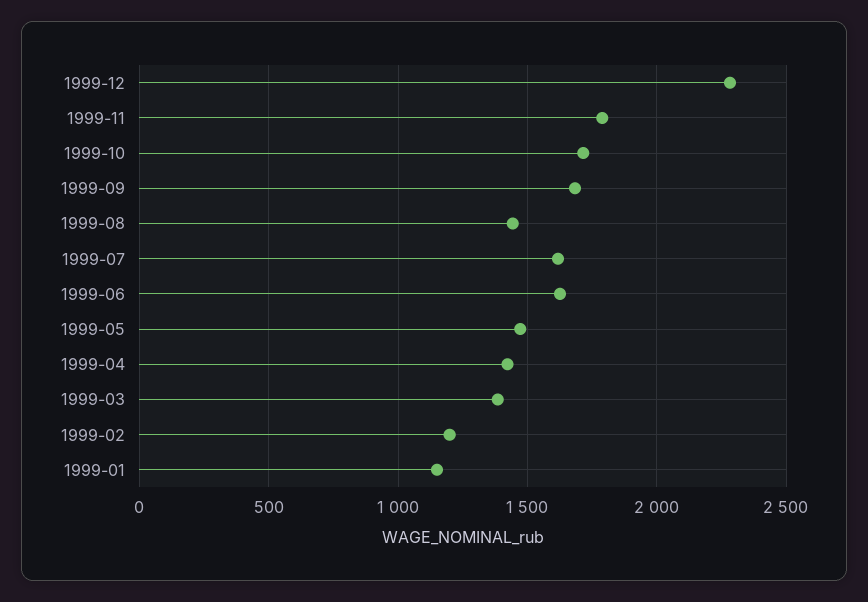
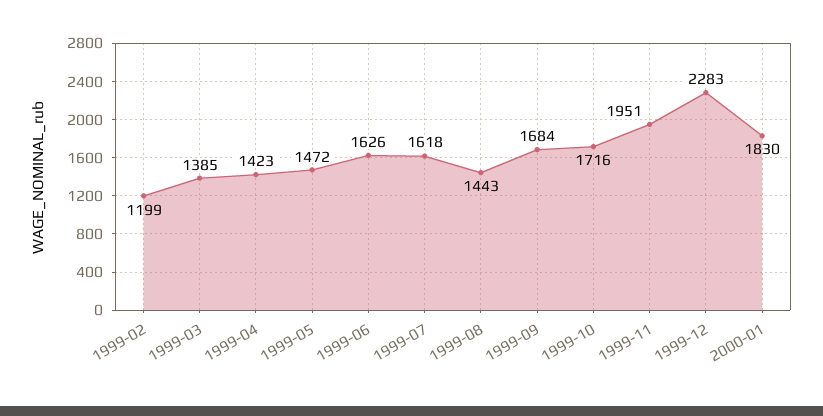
1999-11: 1800 -> 1951
1999-01: 1150 -> none
2000-01: none -> 1830

